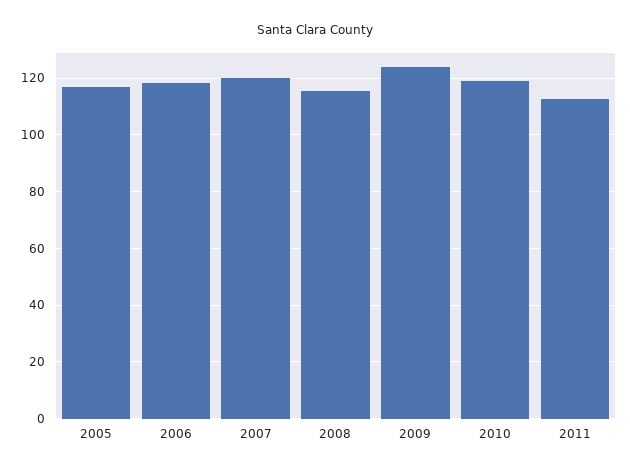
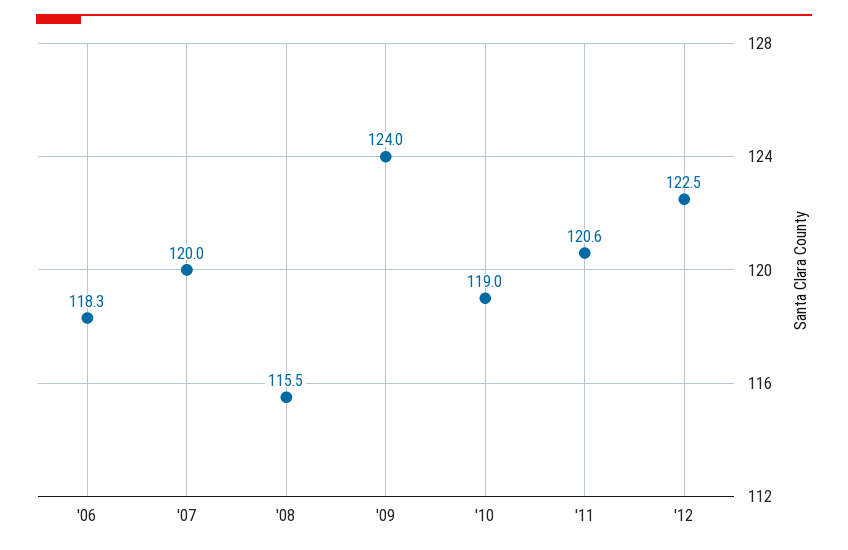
2005: 117.5 -> none
2011: 112.5 -> 120.6
'12: none -> 122.5

